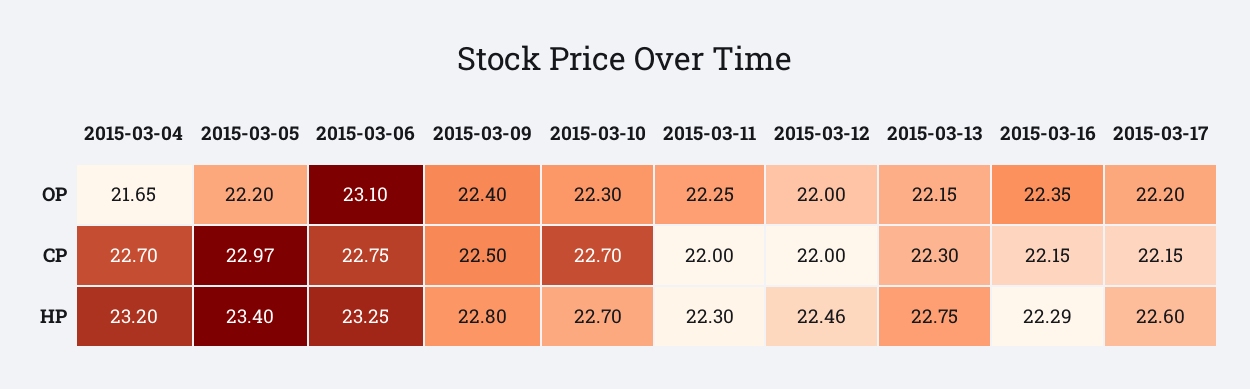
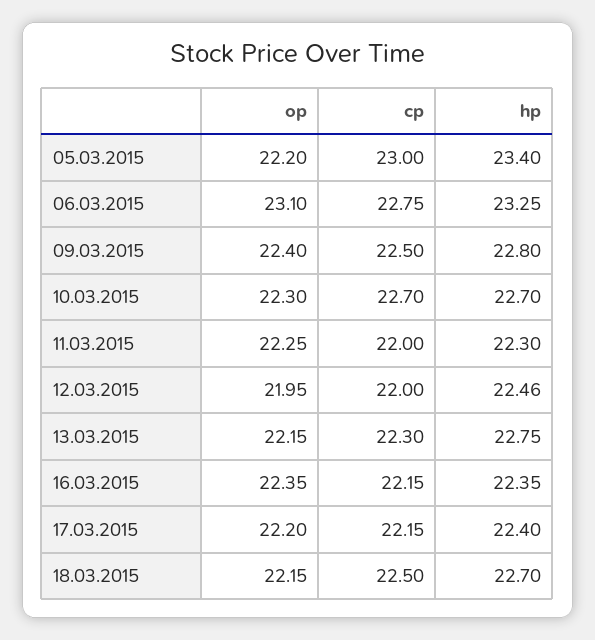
2015-03-04, OP: 21.65 -> none
2015-03-12, OP: 22 -> 21.95
2015-03-04, CP: 22.7 -> none
2015-03-05, CP: 22.97 -> 23
2015-03-04, HP: 23.2 -> none
2015-03-16, HP: 22.29 -> 22.35
2015-03-17, HP: 22.6 -> 22.4
18.03.2015, OP: none -> 22.15
18.03.2015, CP: none -> 22.5
18.03.2015, HP: none -> 22.7

